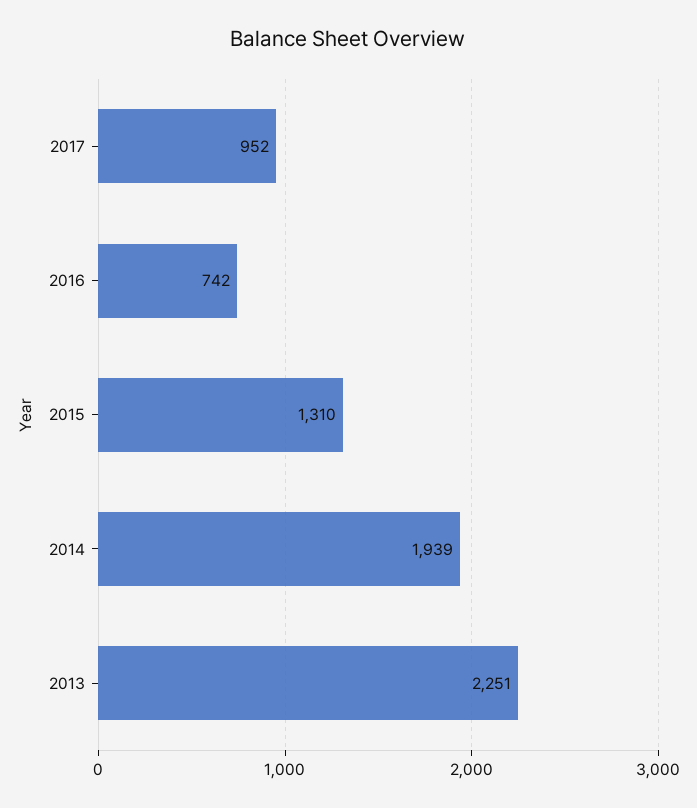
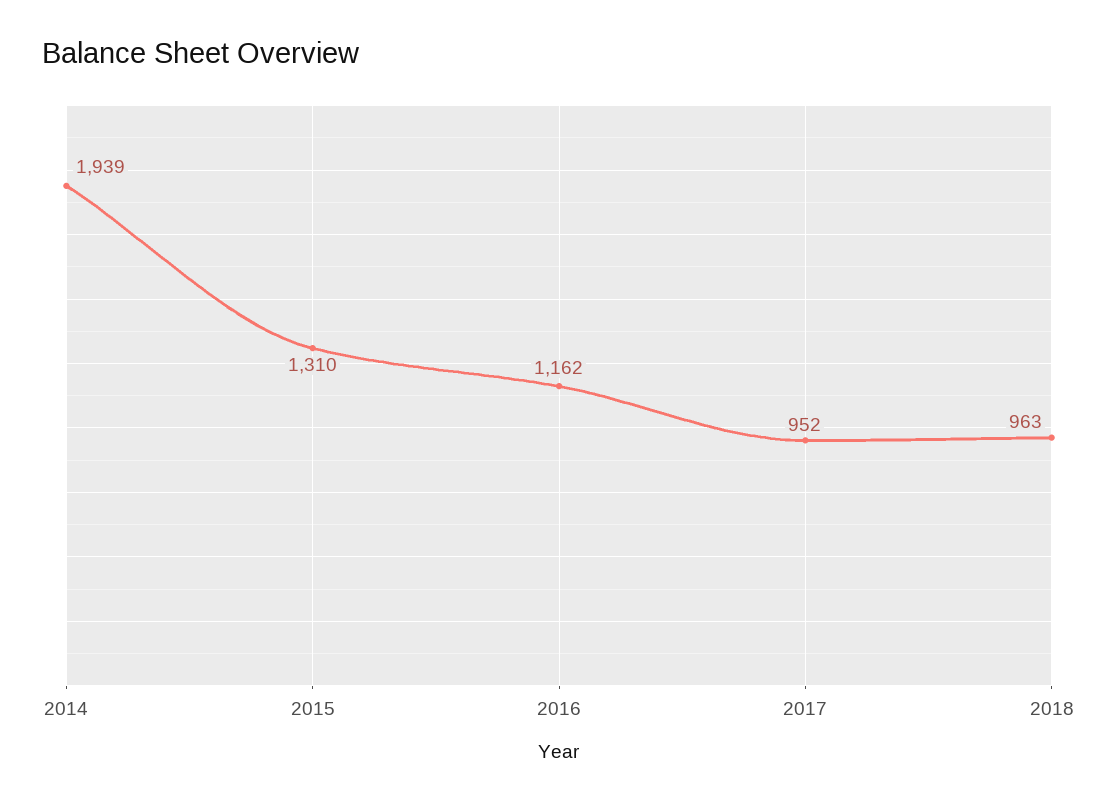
2016: 742 -> 1162
2013: 2251 -> none
2018: none -> 963

